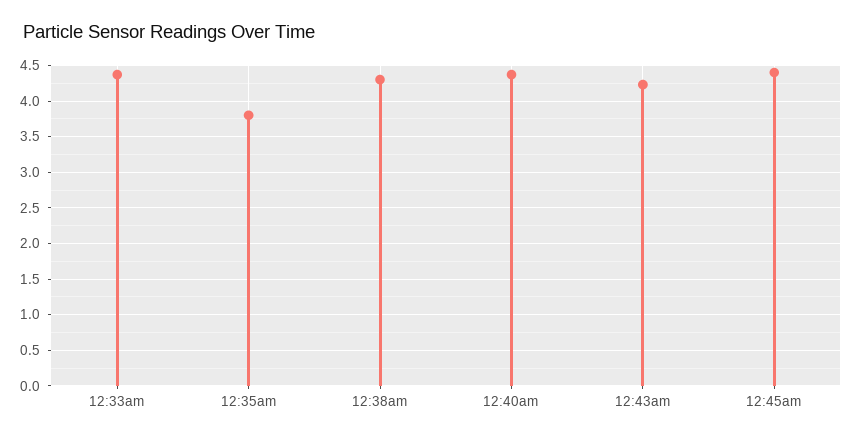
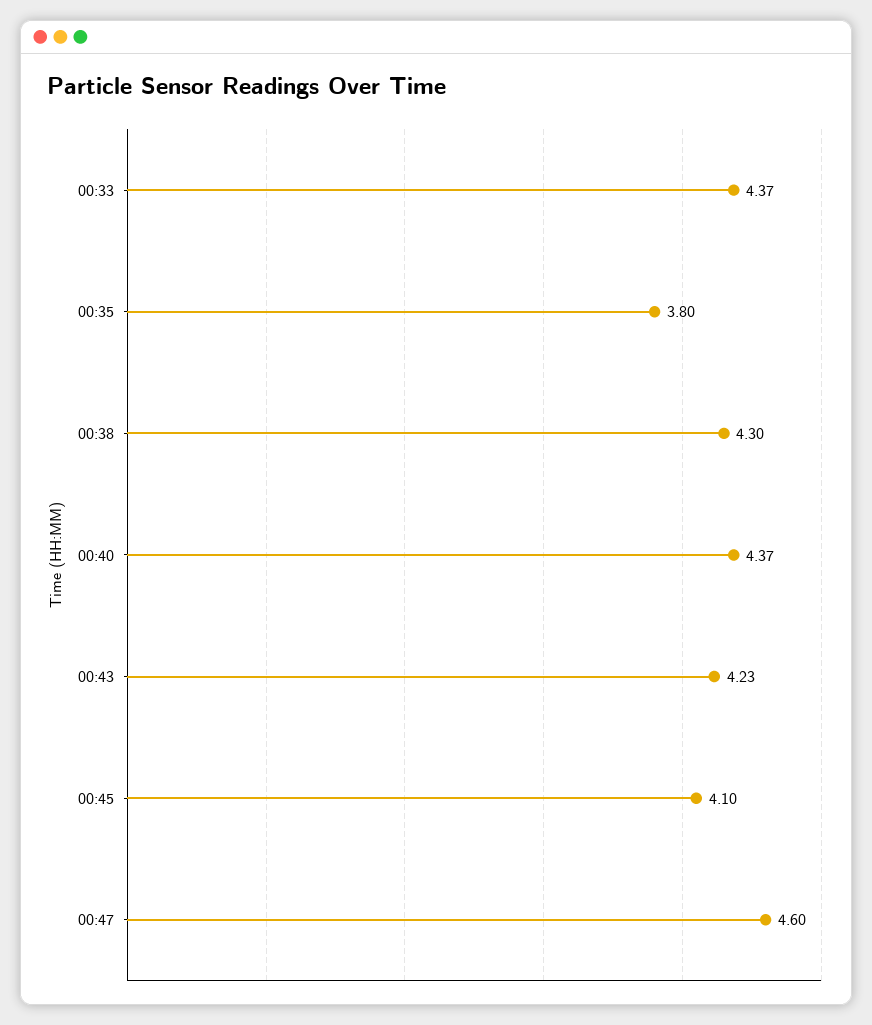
12:45am: 4.4 -> 4.1
00:47: none -> 4.6

